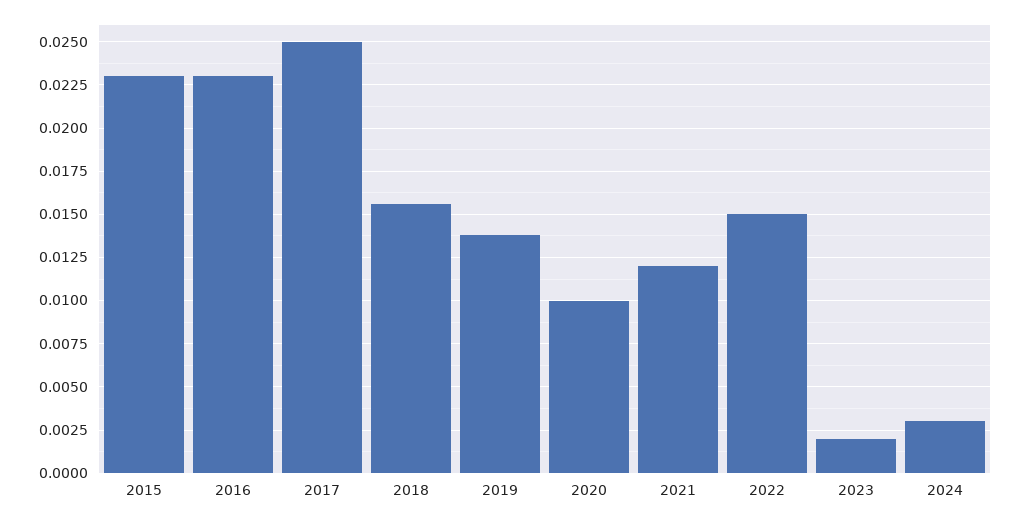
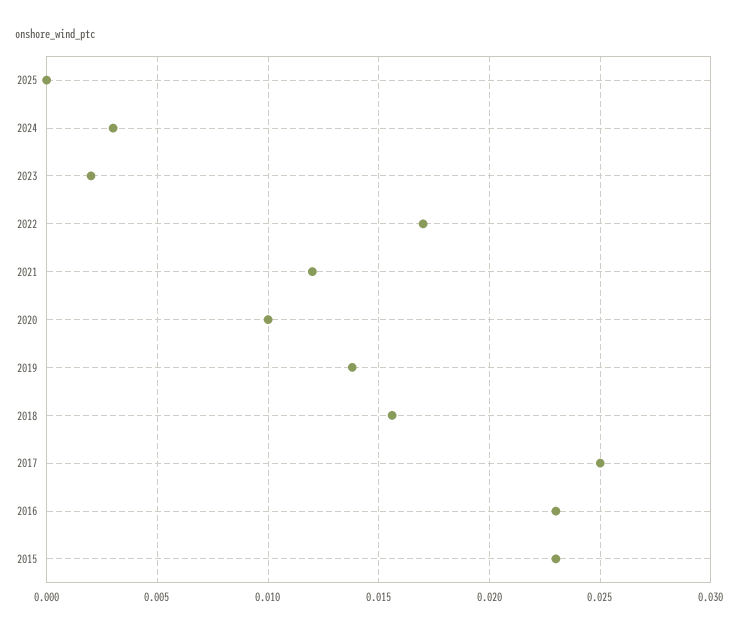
2022: 0.015 -> 0.017
2025: none -> 0

